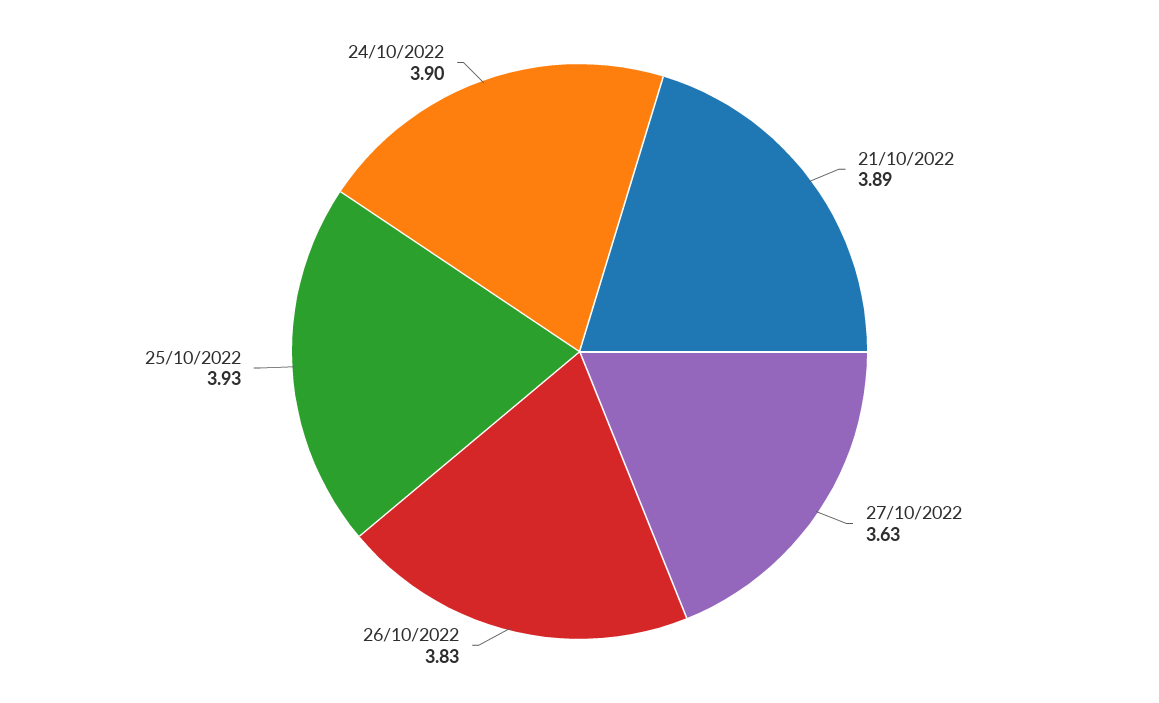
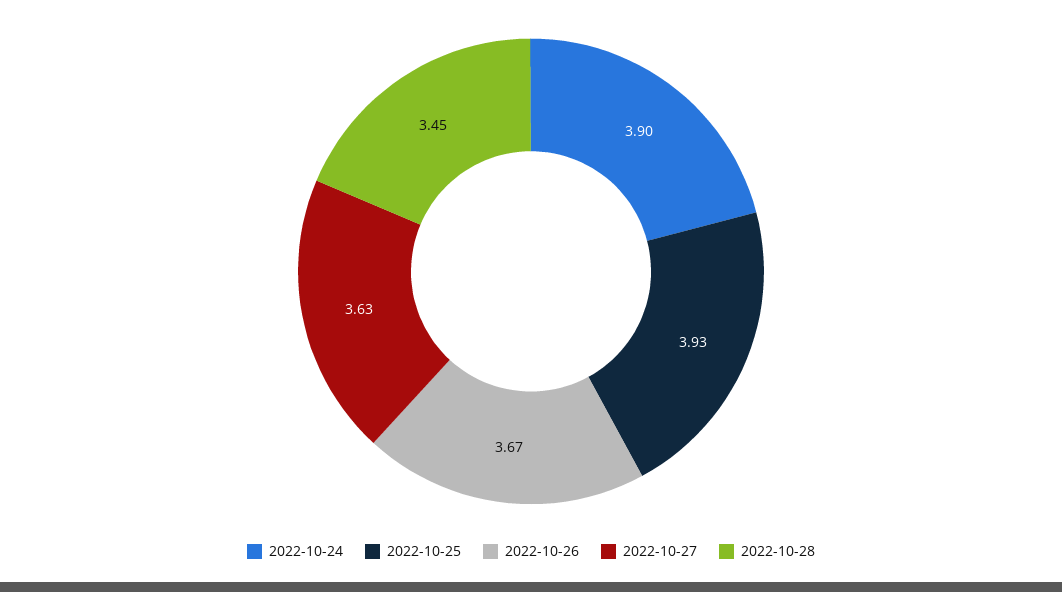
21/10/2022: 3.89 -> none
26/10/2022: 3.83 -> 3.67
2022-10-28: none -> 3.45

